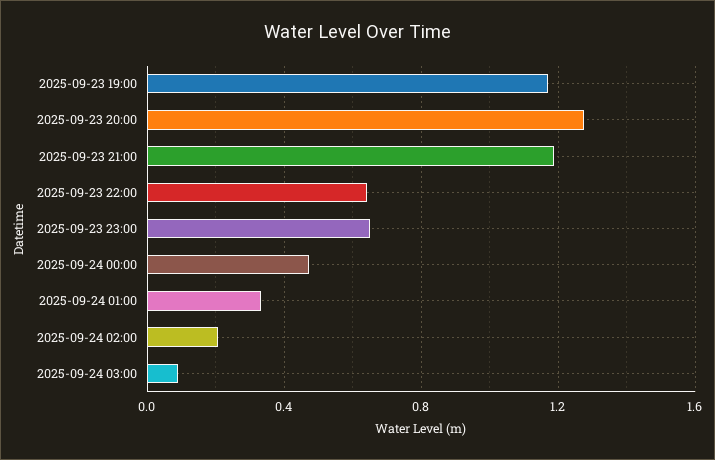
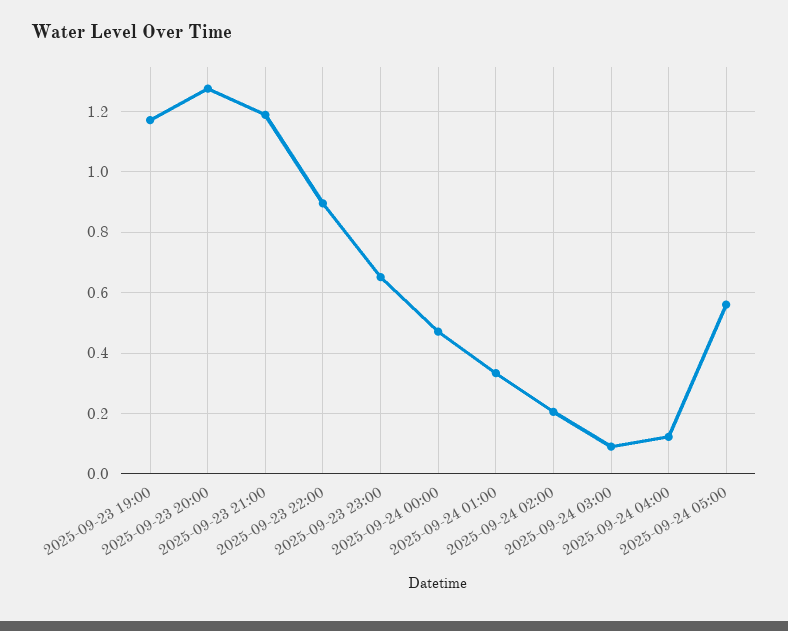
2025-09-23 22:00: 0.65 -> 0.9
2025-09-24 04:00: none -> 0.12
2025-09-24 05:00: none -> 0.56

